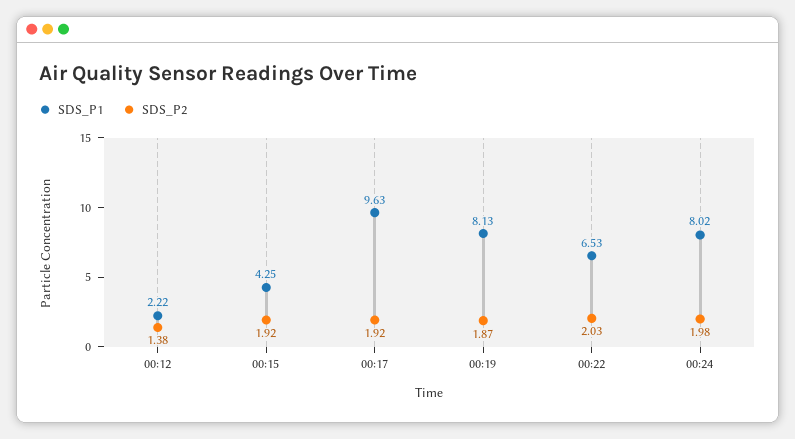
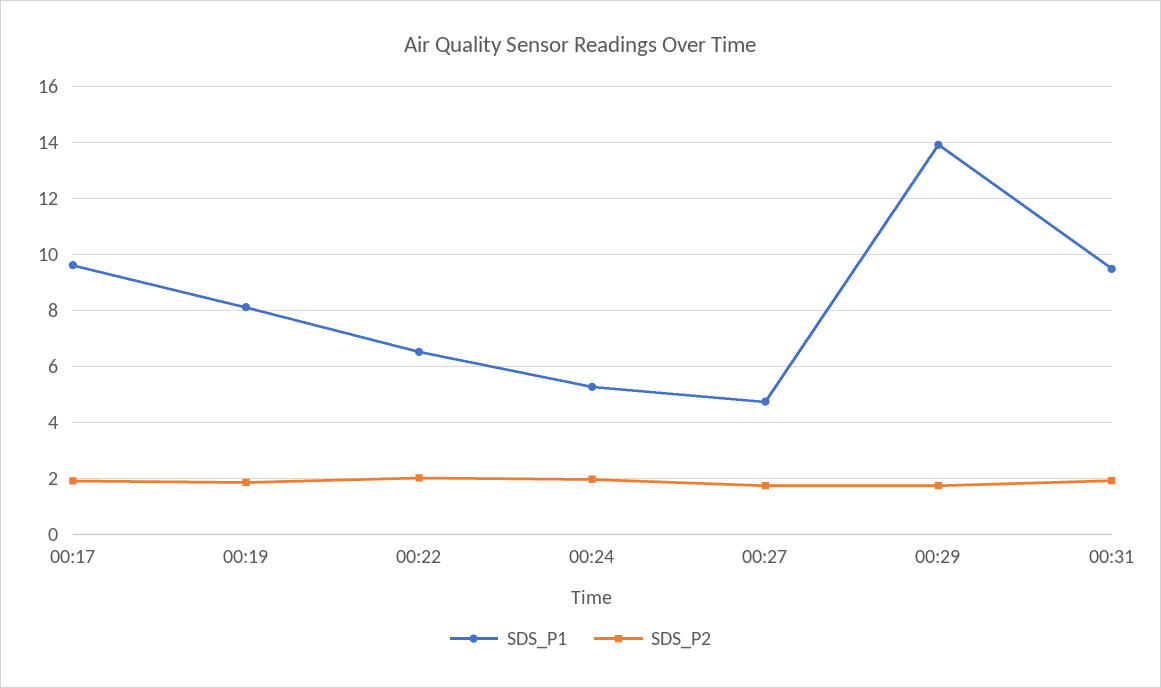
SDS_P1, 00:12: 2.22 -> none
SDS_P2, 00:12: 1.38 -> none
SDS_P1, 00:15: 4.25 -> none
SDS_P2, 00:15: 1.92 -> none
SDS_P1, 00:24: 8.02 -> 5.25
SDS_P1, 00:27: none -> 4.75
SDS_P2, 00:27: none -> 1.75
SDS_P1, 00:29: none -> 14
SDS_P2, 00:29: none -> 1.75
SDS_P1, 00:31: none -> 9.5
SDS_P2, 00:31: none -> 2

